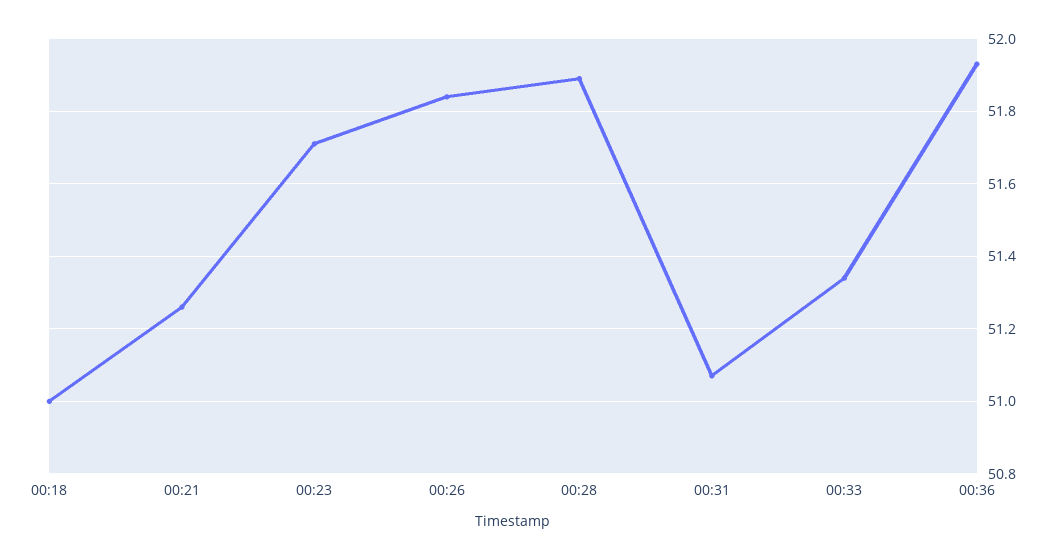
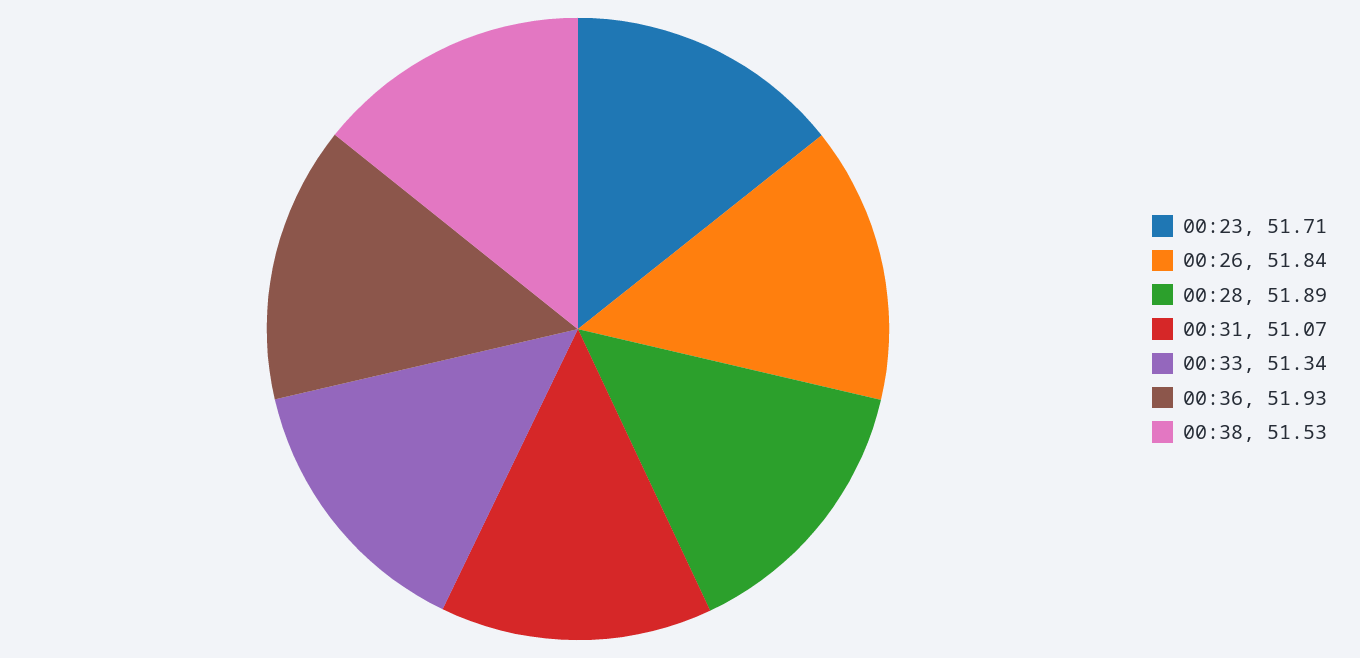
00:18: 51 -> none
00:21: 51.25 -> none
00:38: none -> 51.53

